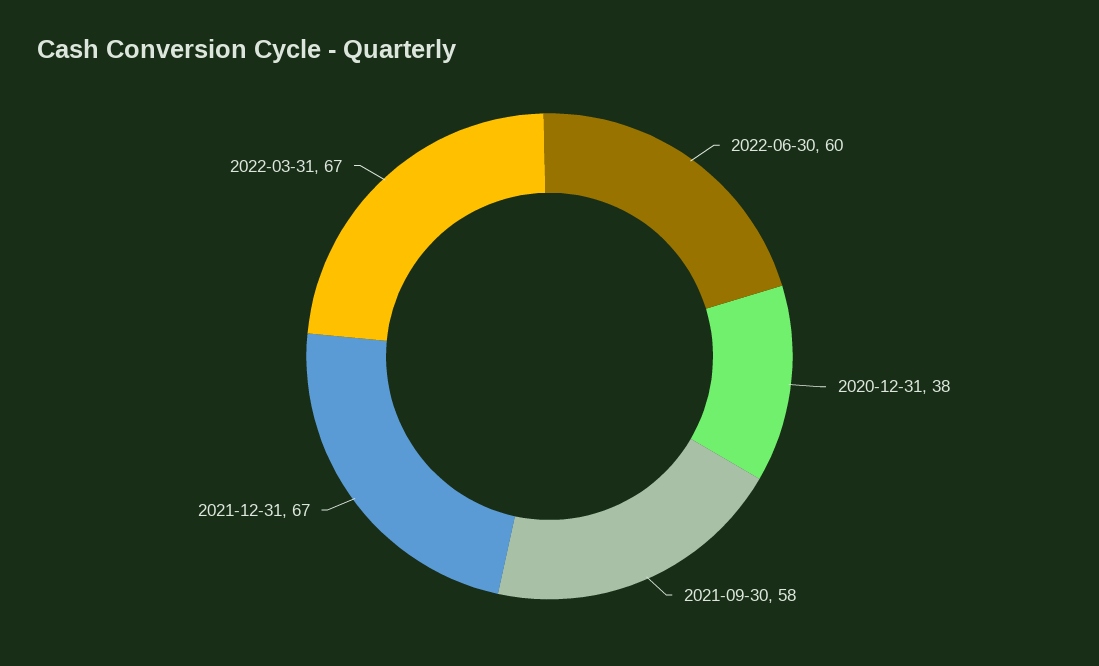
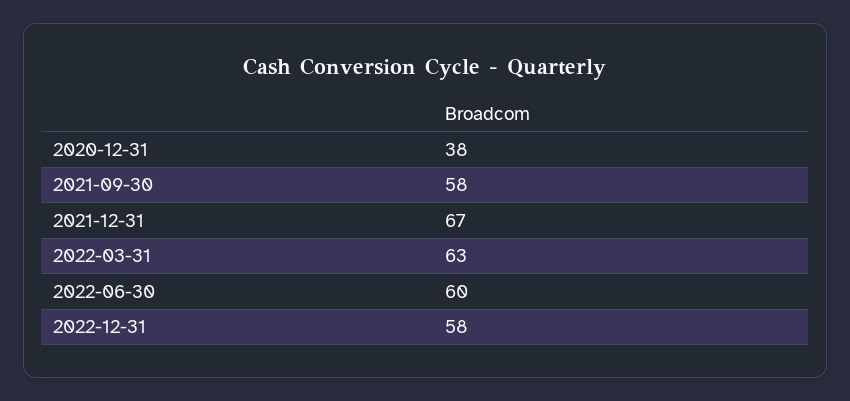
2022-03-31: 67 -> 63
2022-12-31: none -> 58

